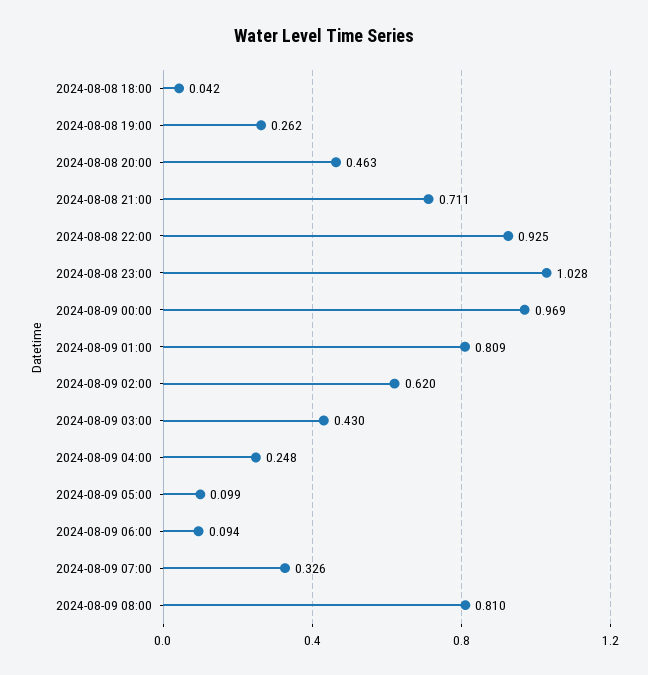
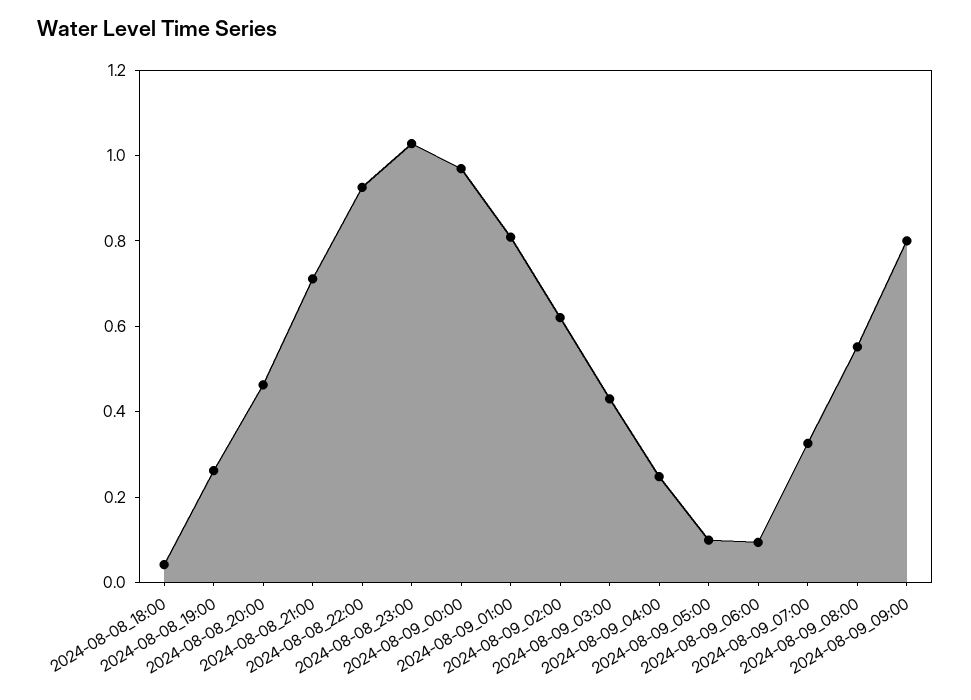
2024-08-09 08:00: 0.81 -> 0.55
2024-08-09_09:00: none -> 0.8

